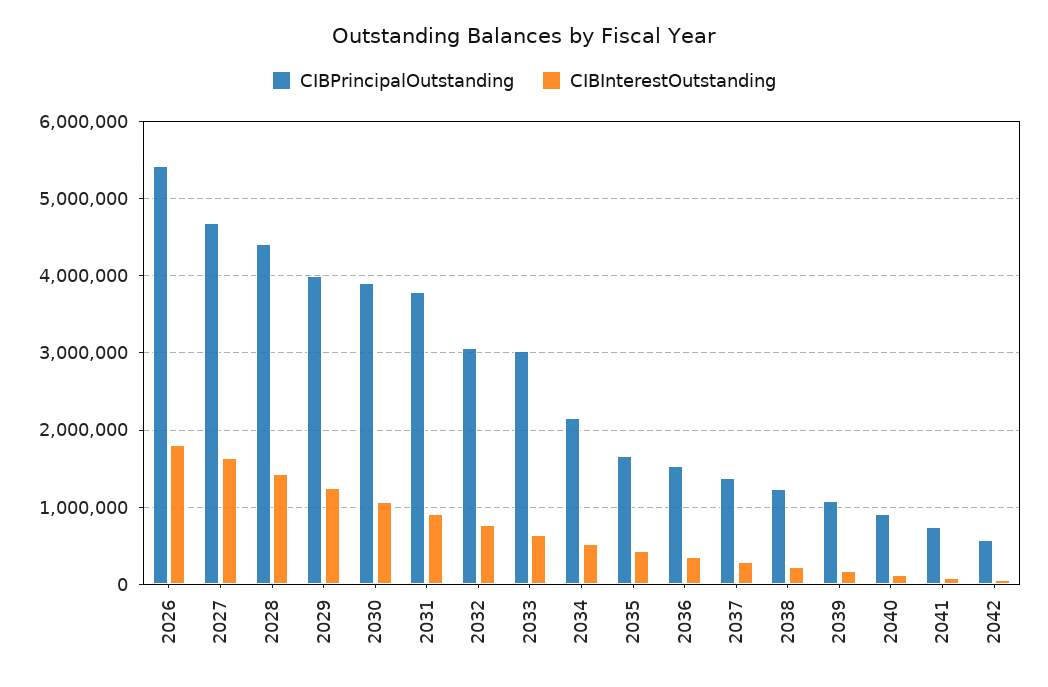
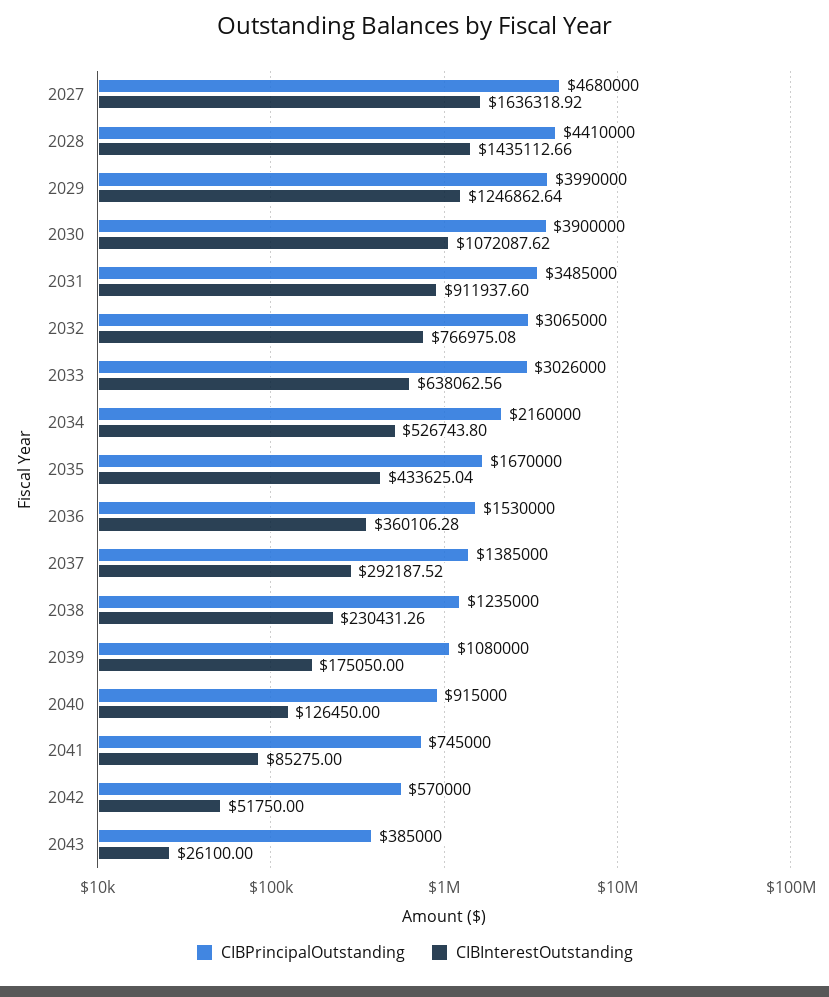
CIBPrincipalOutstanding, 2026: 5400000 -> none
CIBInterestOutstanding, 2026: 1800000 -> none
CIBPrincipalOutstanding, 2031: 3800000 -> 3485000
CIBPrincipalOutstanding, 2043: none -> 385000
CIBInterestOutstanding, 2043: none -> 26100

